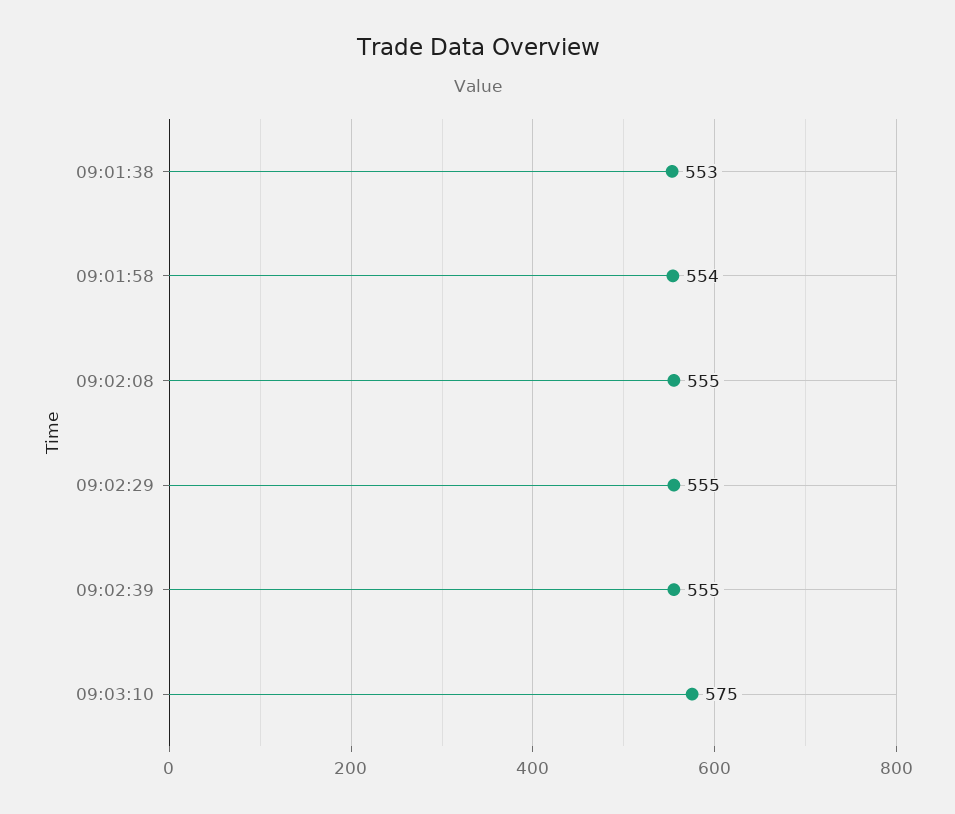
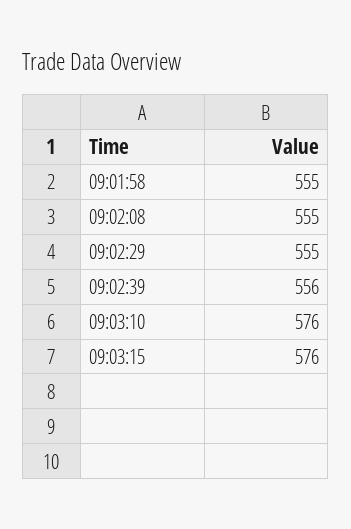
09:01:38: 553 -> none
09:01:58: 554 -> 555
09:02:39: 555 -> 556
09:03:10: 575 -> 576
09:03:15: none -> 576

